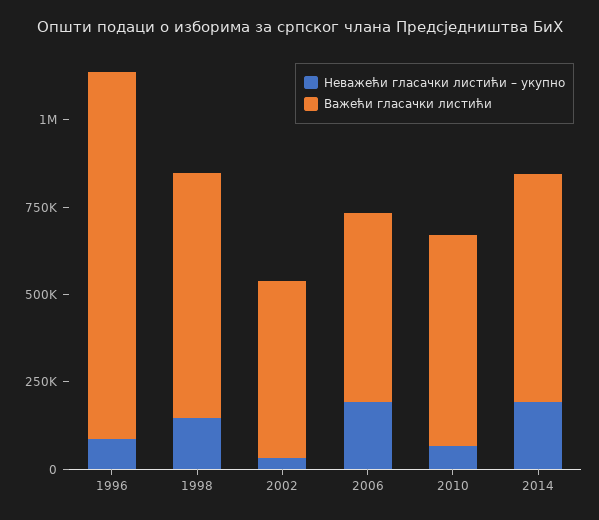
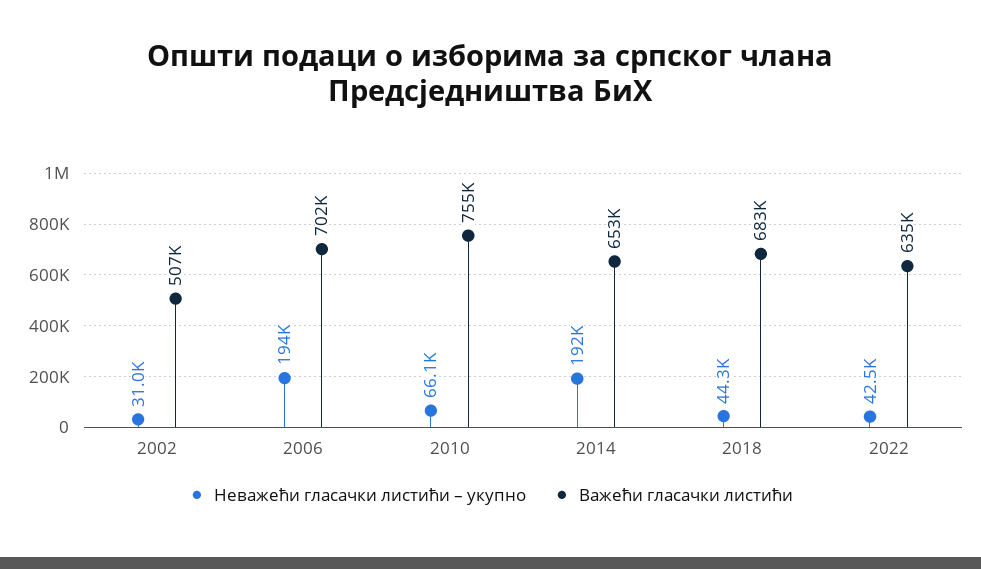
Неважећи гласачки листићи – укупно, 1996: 100000 -> none
Важећи гласачки листићи, 1996: 1050000 -> none
Неважећи гласачки листићи – укупно, 1998: 150000 -> none
Важећи гласачки листићи, 1998: 700000 -> none
Важећи гласачки листићи, 2006: 550000 -> 702000
Важећи гласачки листићи, 2010: 600000 -> 755000
Неважећи гласачки листићи – укупно, 2018: none -> 44300
Важећи гласачки листићи, 2018: none -> 683000
Неважећи гласачки листићи – укупно, 2022: none -> 42500
Важећи гласачки листићи, 2022: none -> 635000

